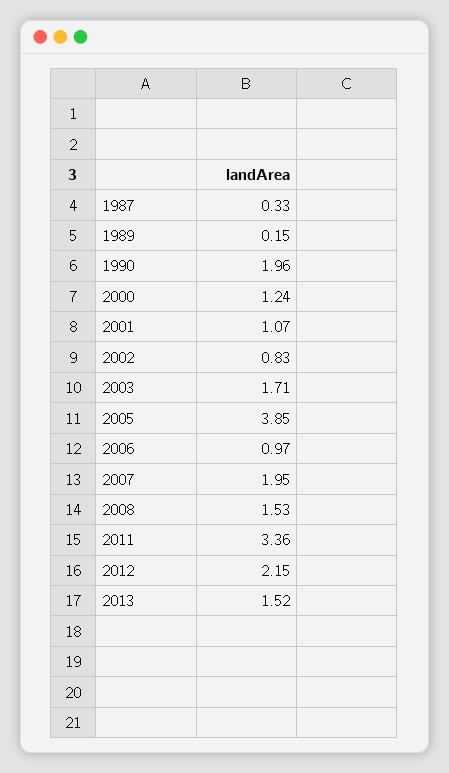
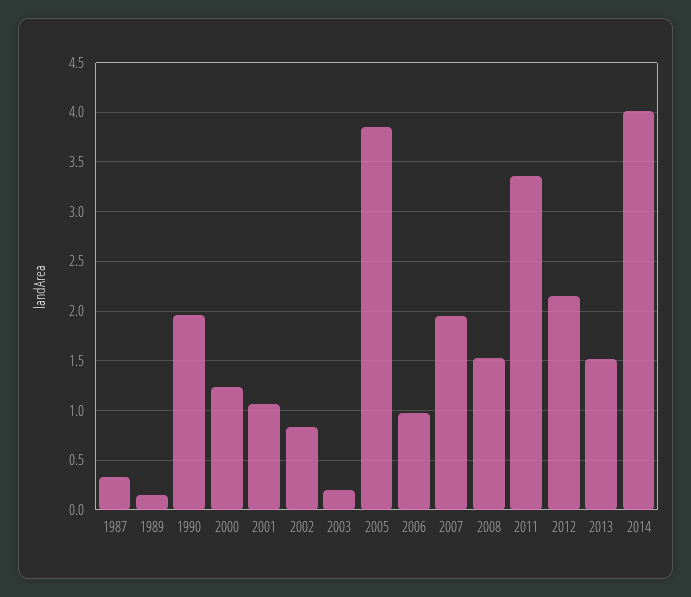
2003: 1.71 -> 0.2
2014: none -> 4

